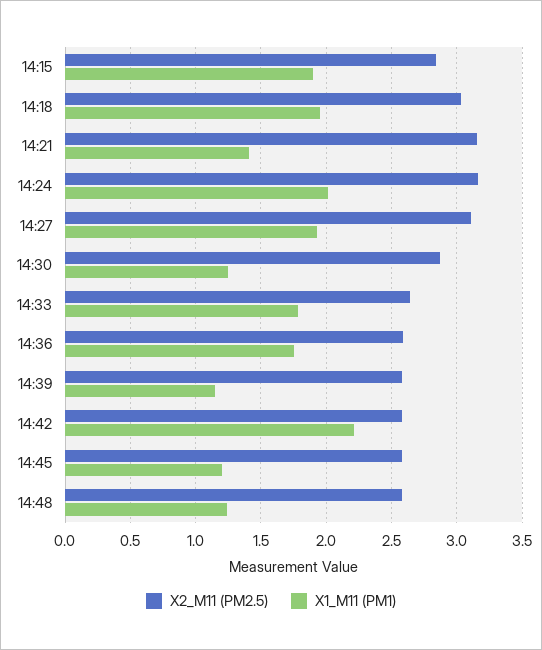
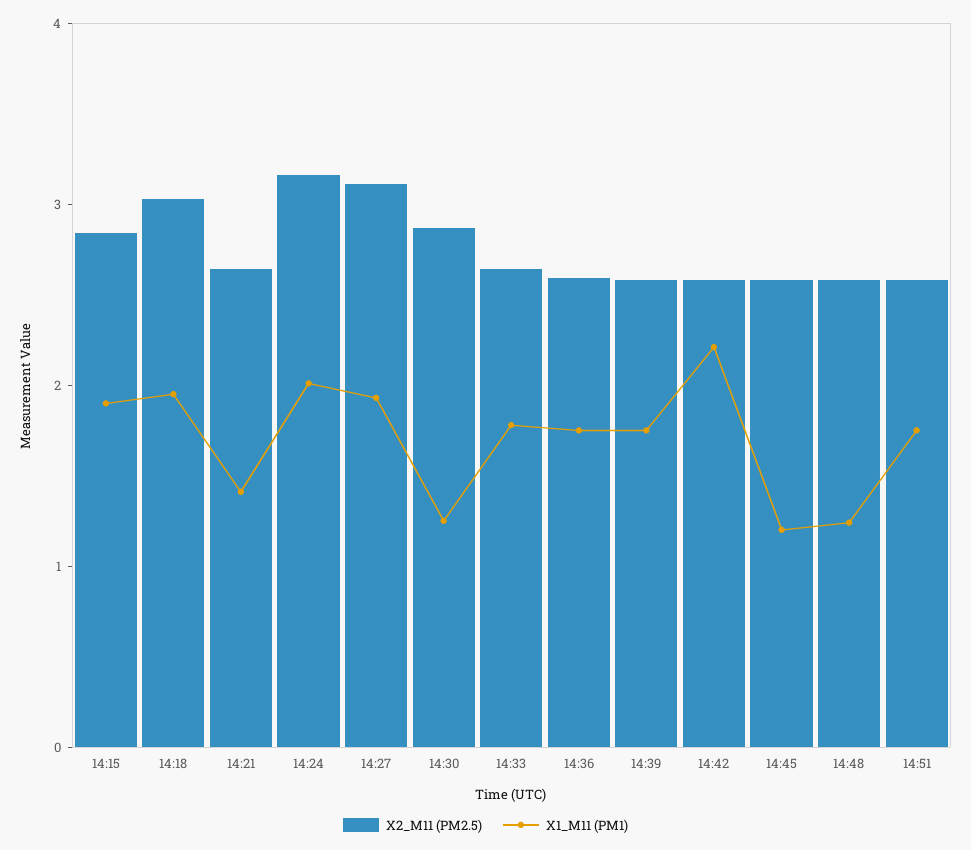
X2_M11 (PM2.5), 14:21: 3.15 -> 2.6
X1_M11 (PM1), 14:39: 1.15 -> 1.8
X2_M11 (PM2.5), 14:51: none -> 2.6
X1_M11 (PM1), 14:51: none -> 1.8

